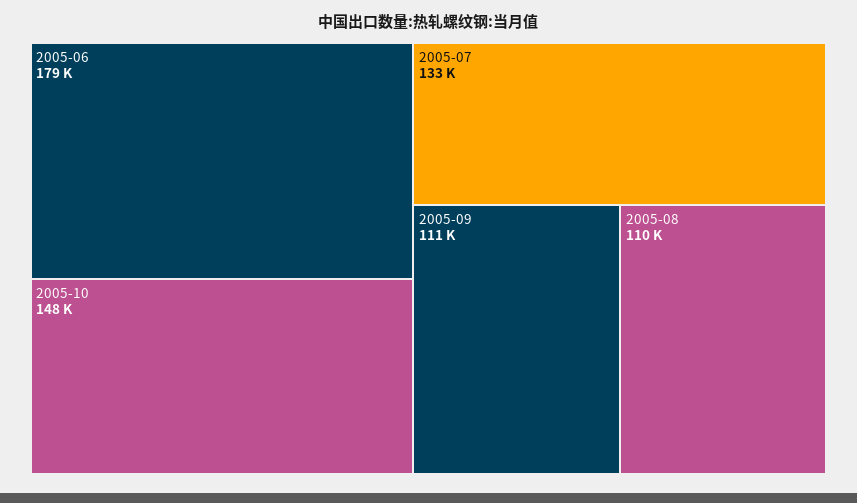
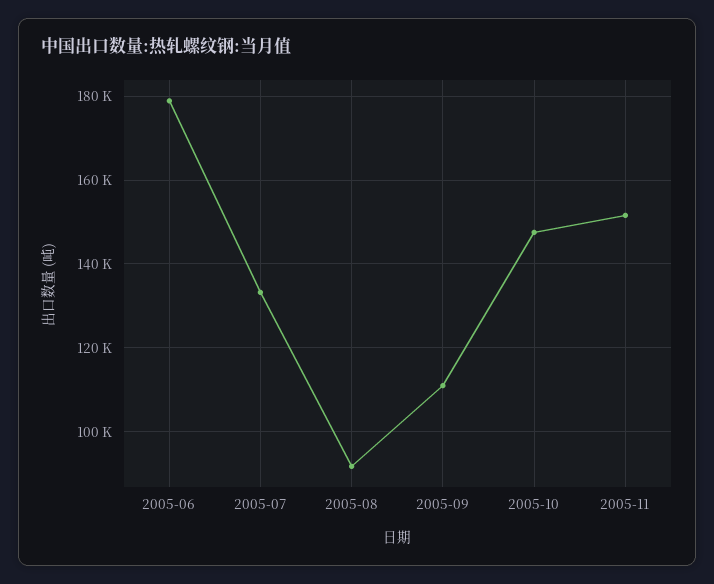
2005-08: 110000 -> 92000
2005-11: none -> 152000

